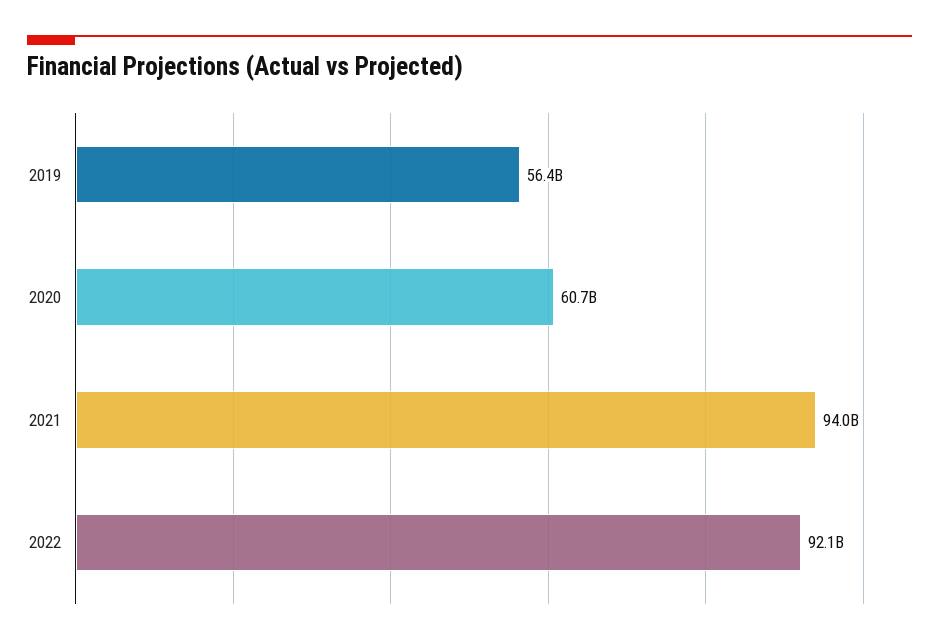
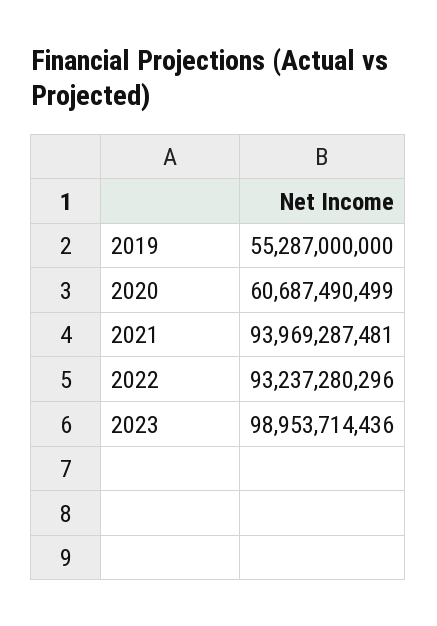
2019: 56400000000 -> 55287000000
2022: 92100000000 -> 93237280296
2023: none -> 98953714436

